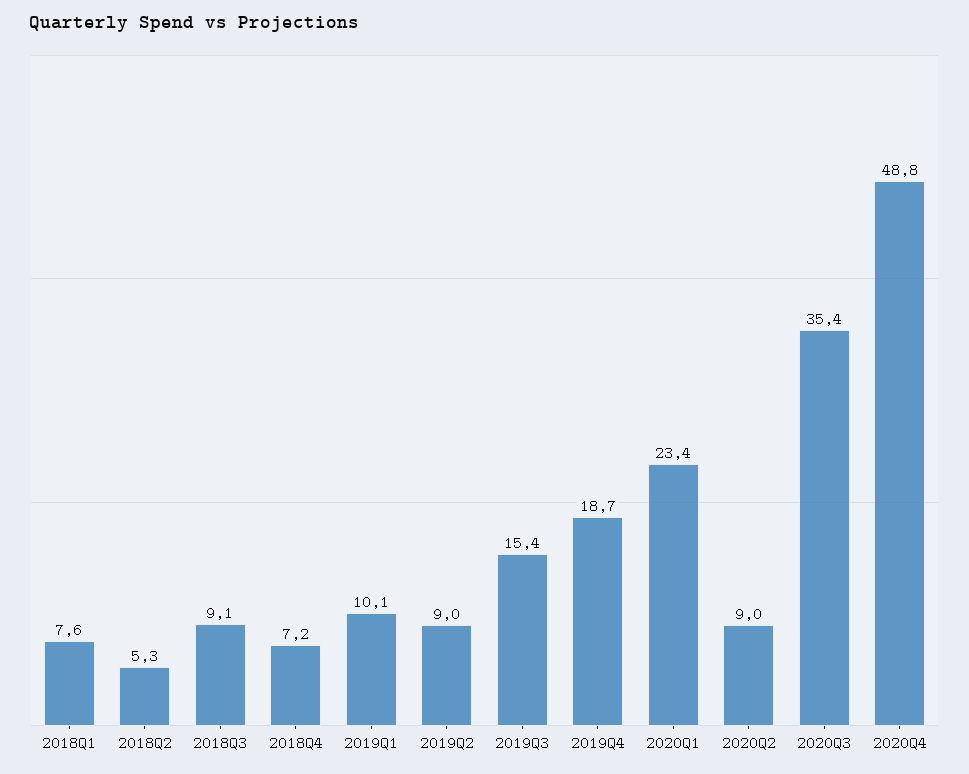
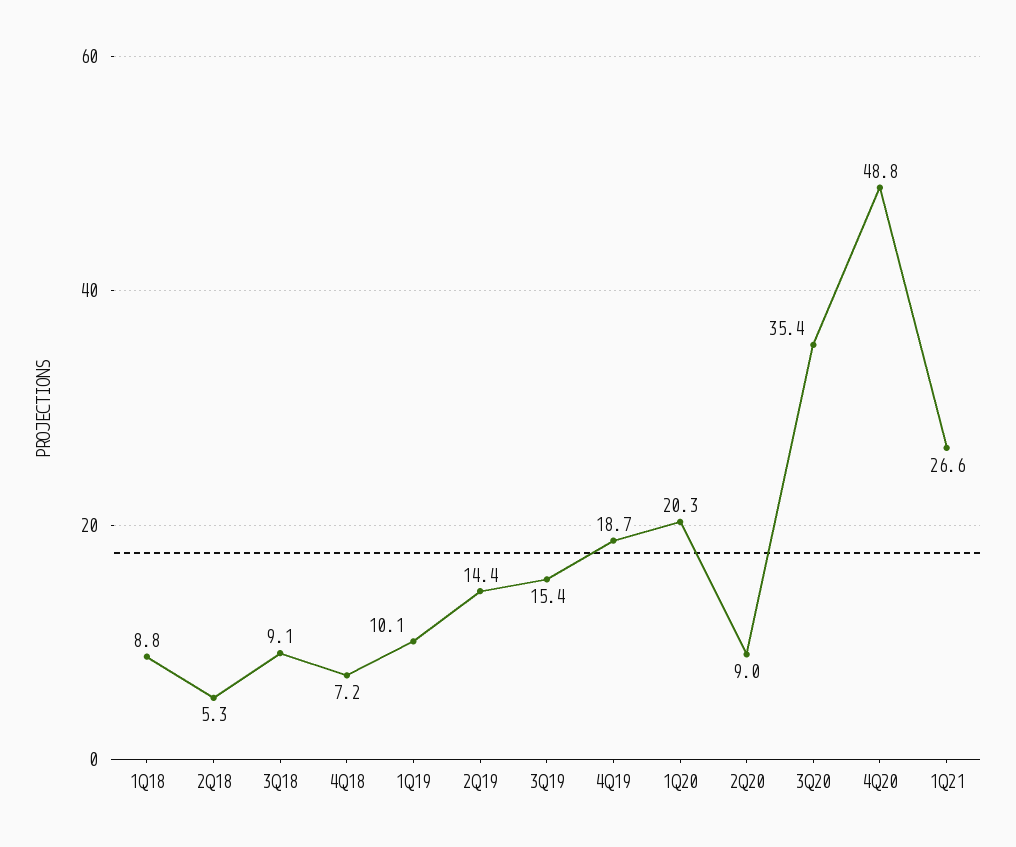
2018Q1: 7.6 -> 8.8
2019Q2: 9 -> 14.4
2020Q1: 23.4 -> 20.3
1Q21: none -> 26.6

